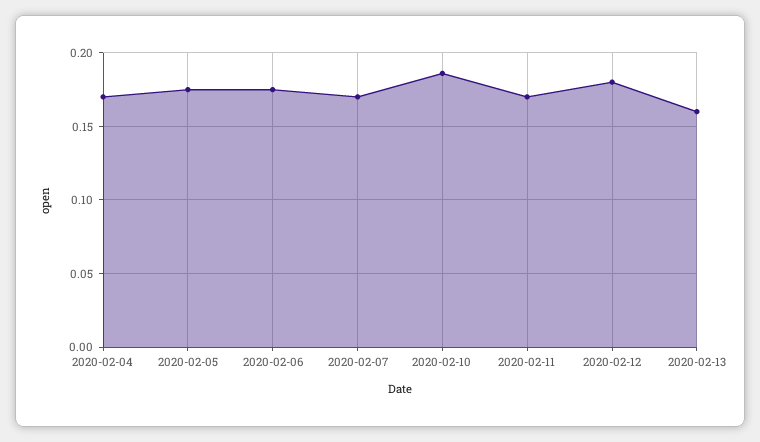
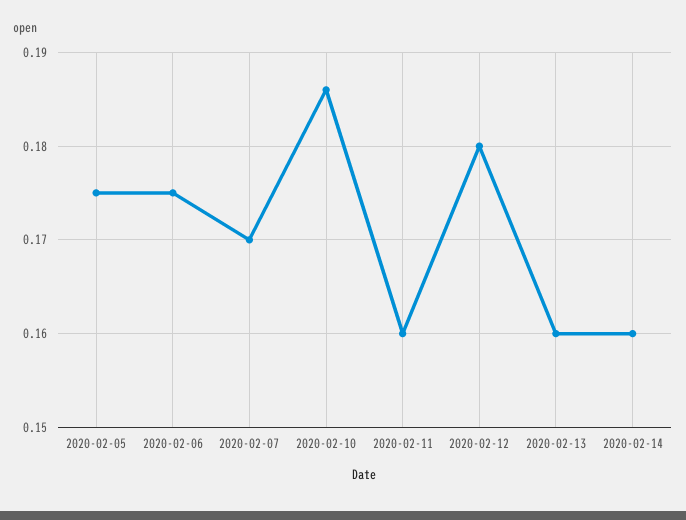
2020-02-04: 0.17 -> none
2020-02-11: 0.17 -> 0.16
2020-02-14: none -> 0.16

